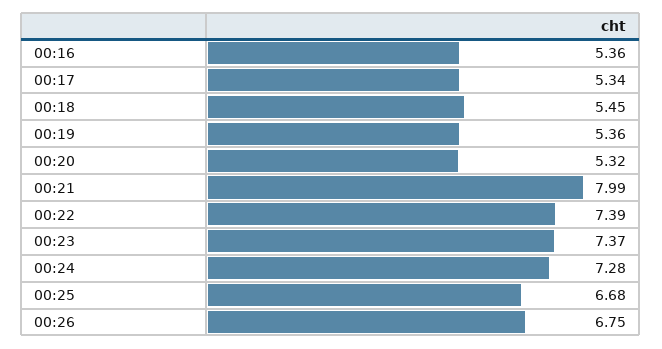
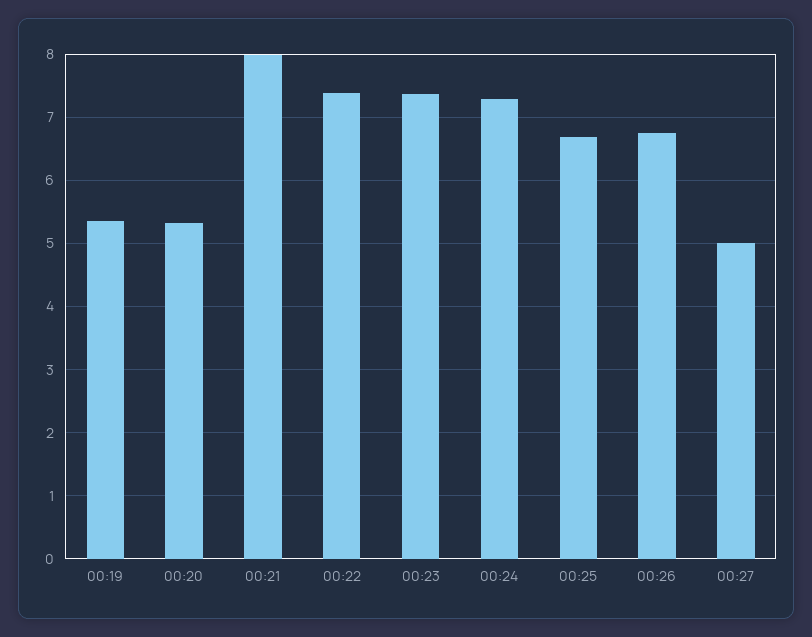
00:16: 5.36 -> none
00:17: 5.34 -> none
00:18: 5.45 -> none
00:27: none -> 5

